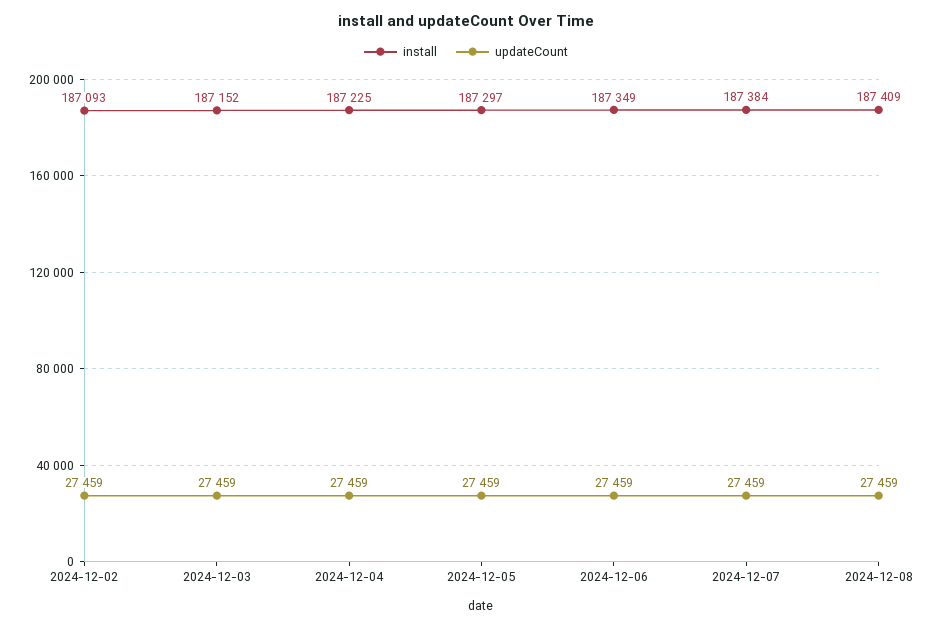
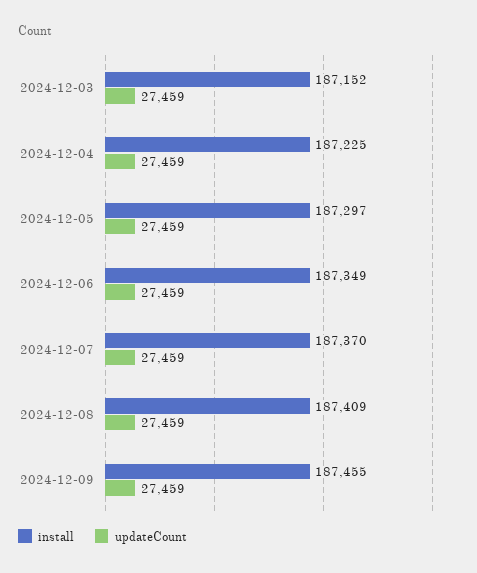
install, 2024-12-02: 187093 -> none
updateCount, 2024-12-02: 27459 -> none
install, 2024-12-07: 187384 -> 187370
install, 2024-12-09: none -> 187455
updateCount, 2024-12-09: none -> 27459

